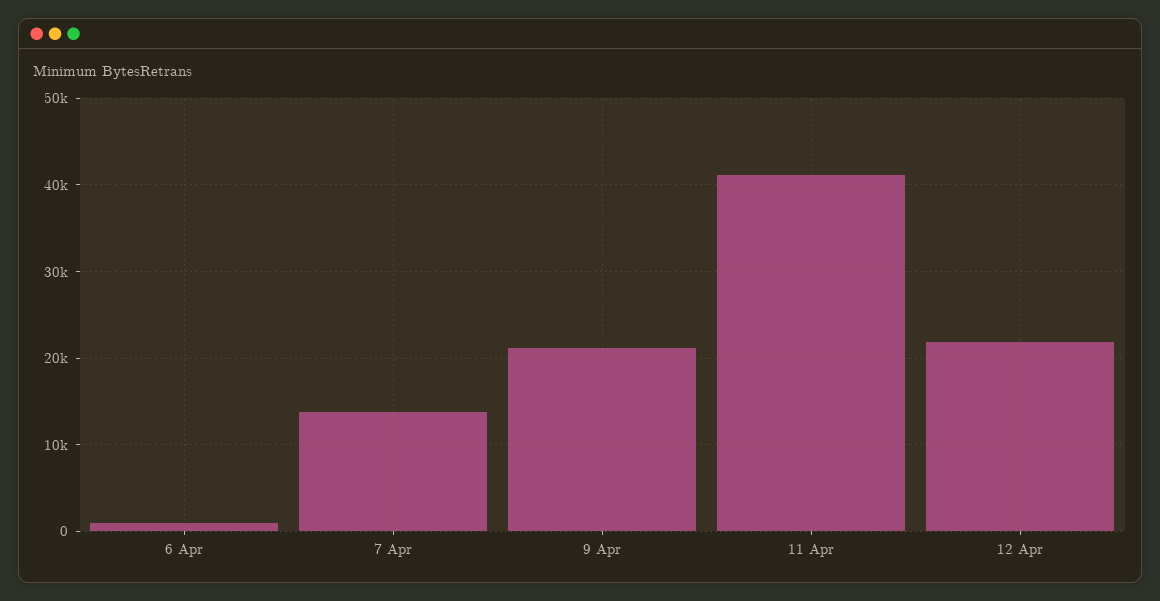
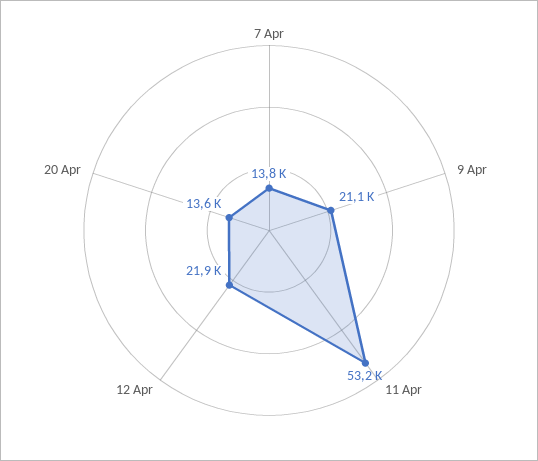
6 Apr: 1000 -> none
11 Apr: 41000 -> 53200
20 Apr: none -> 13600

